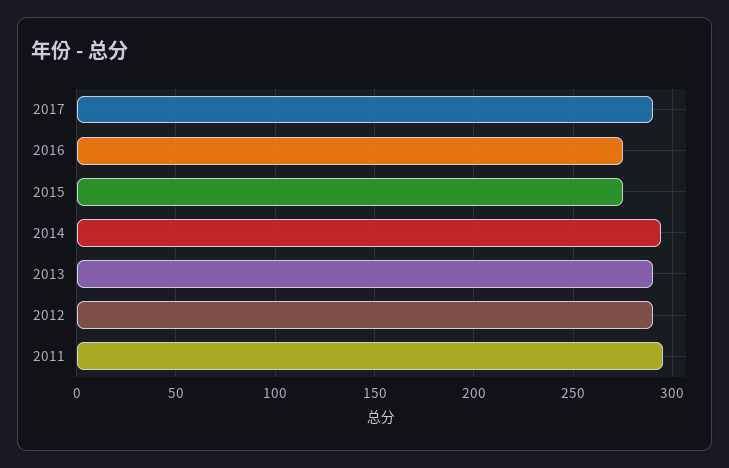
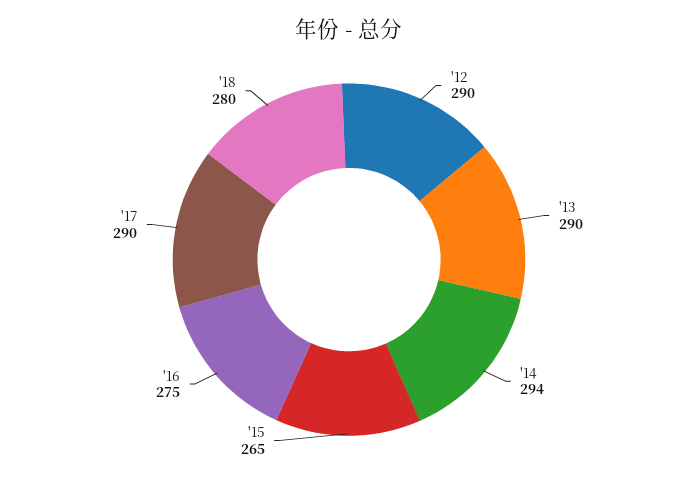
2015: 275 -> 265
2011: 295 -> none
'18: none -> 280

